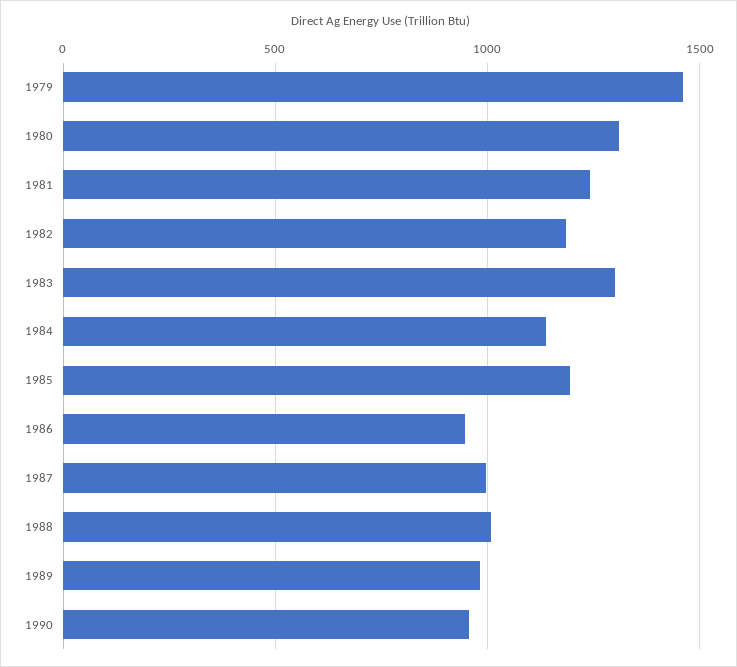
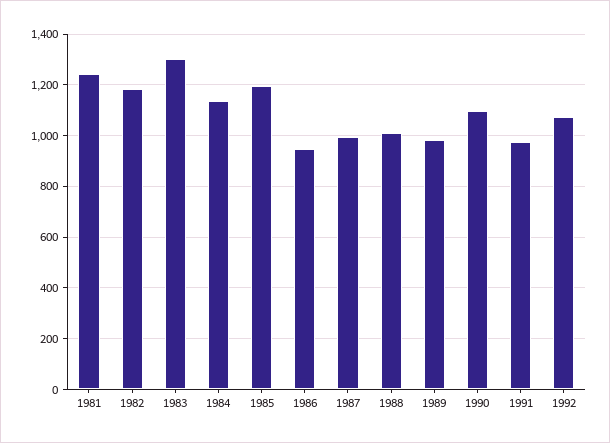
1979: 1450 -> none
1980: 1300 -> none
1990: 950 -> 1100
1991: none -> 975
1992: none -> 1075

